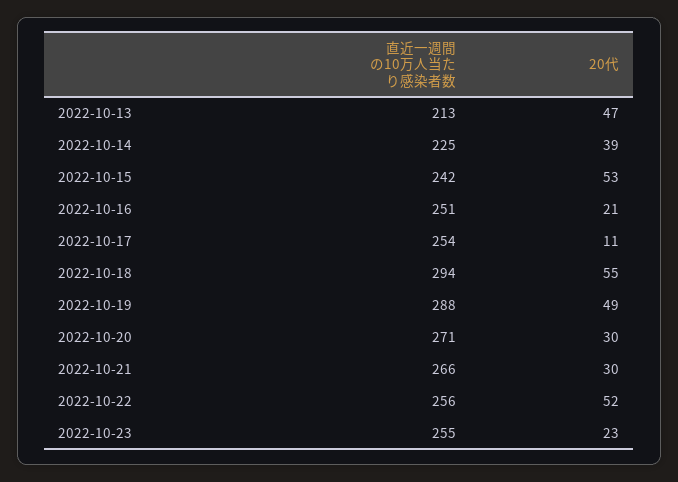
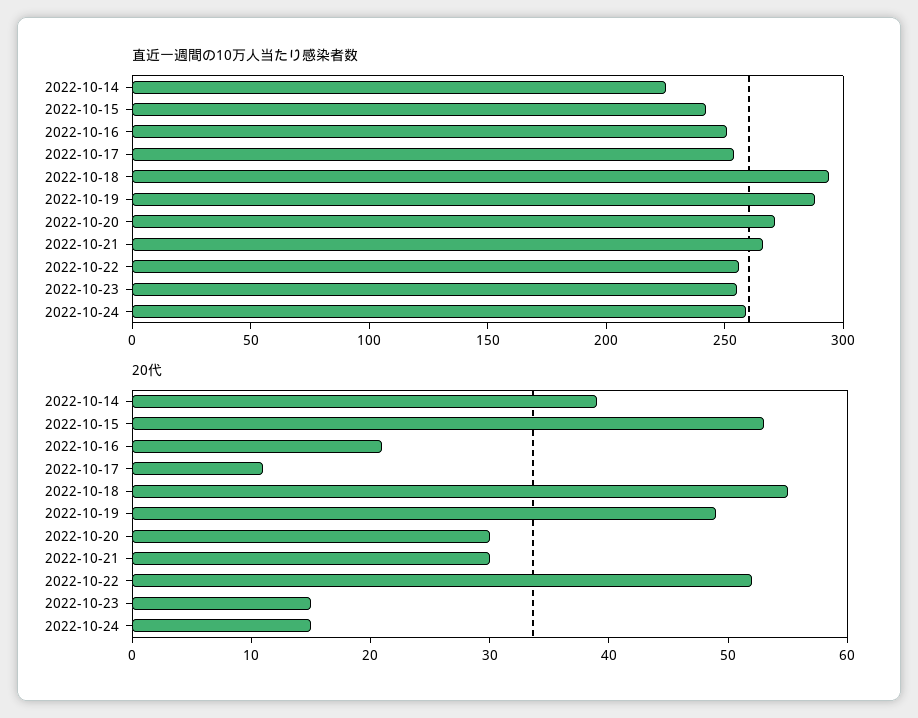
直近一週間の10万人当たり感染者数, 2022-10-13: 213 -> none
20代, 2022-10-13: 47 -> none
20代, 2022-10-23: 23 -> 15
直近一週間の10万人当たり感染者数, 2022-10-24: none -> 260
20代, 2022-10-24: none -> 15

